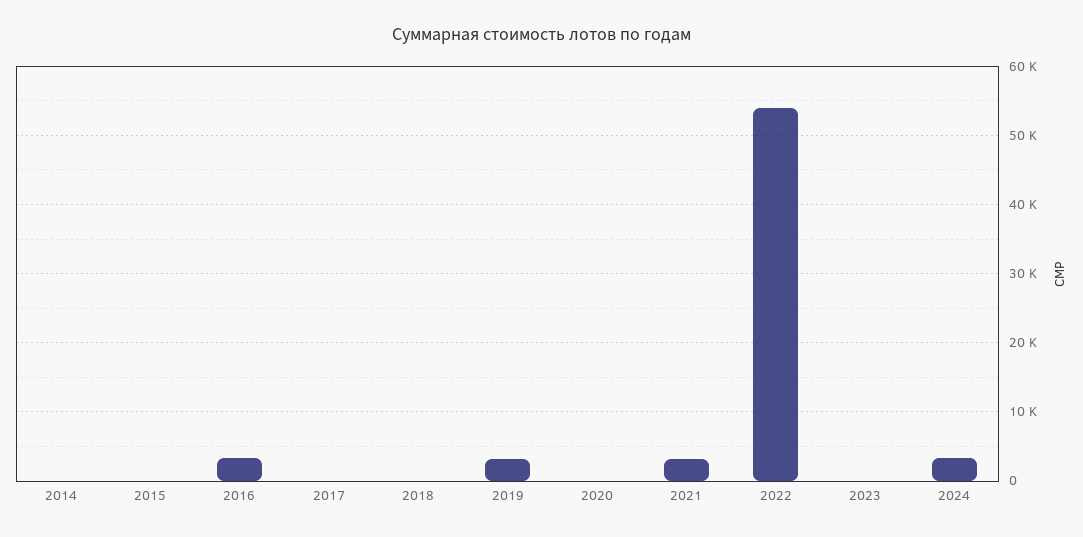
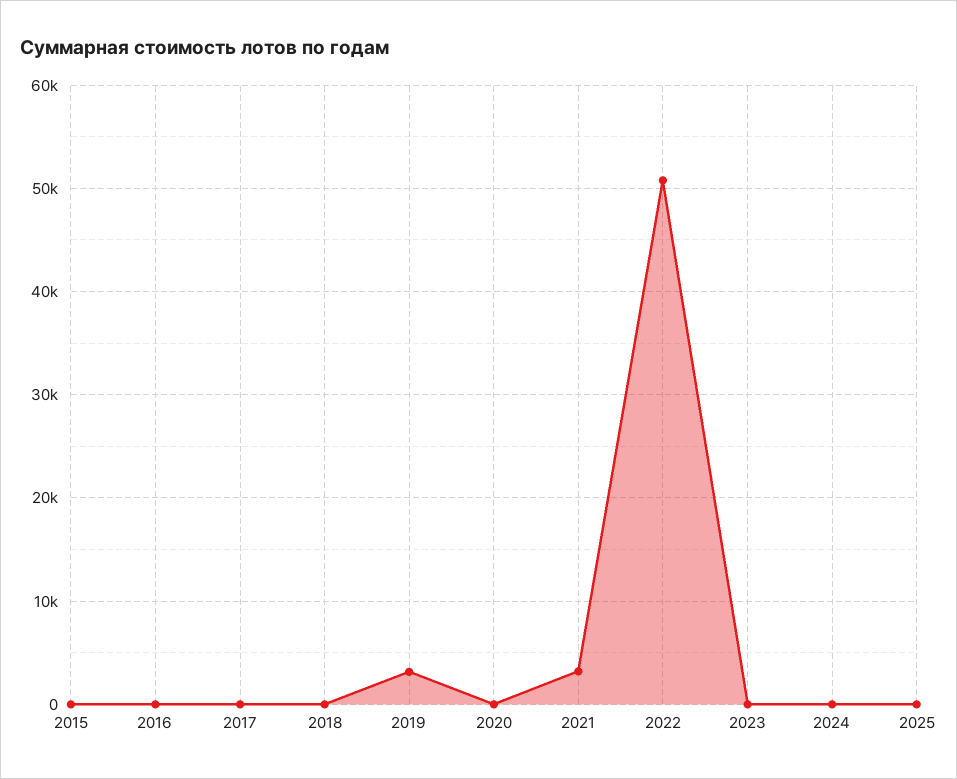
2014: 0 -> none
2016: 3000 -> 0
2022: 54000 -> 51000
2024: 3000 -> 0
2025: none -> 0

